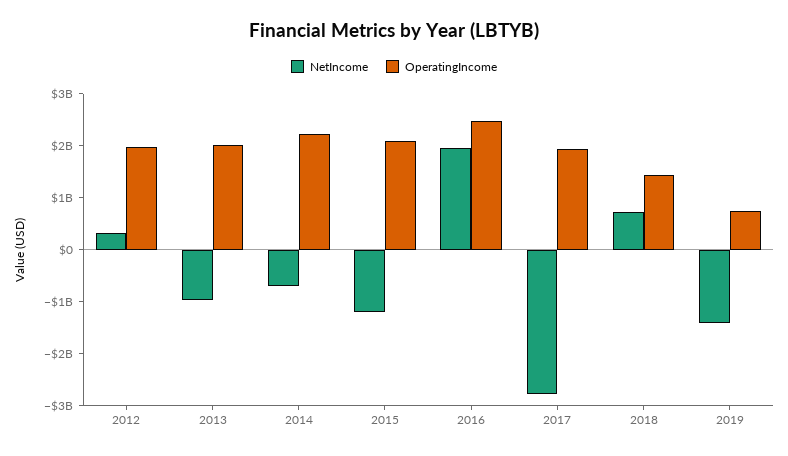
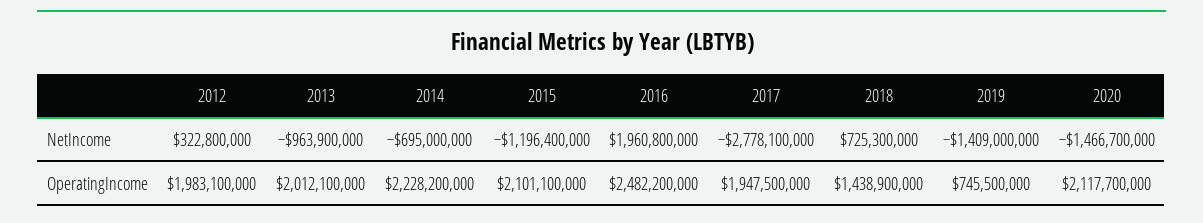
NetIncome, 2020: none -> -1466700000
OperatingIncome, 2020: none -> 2117700000

